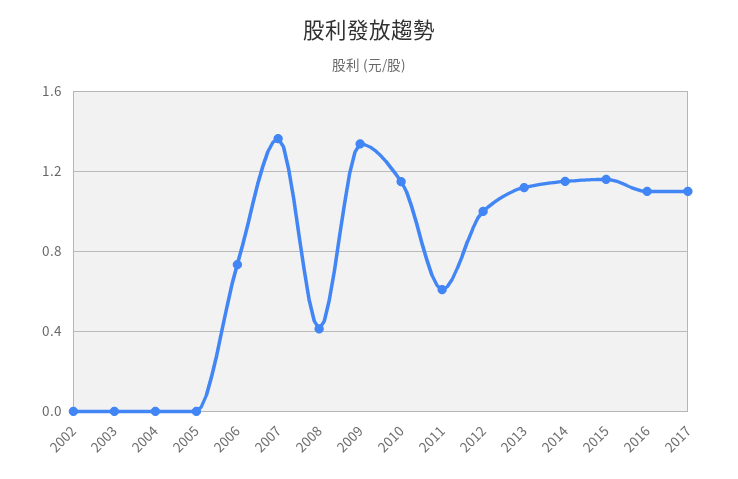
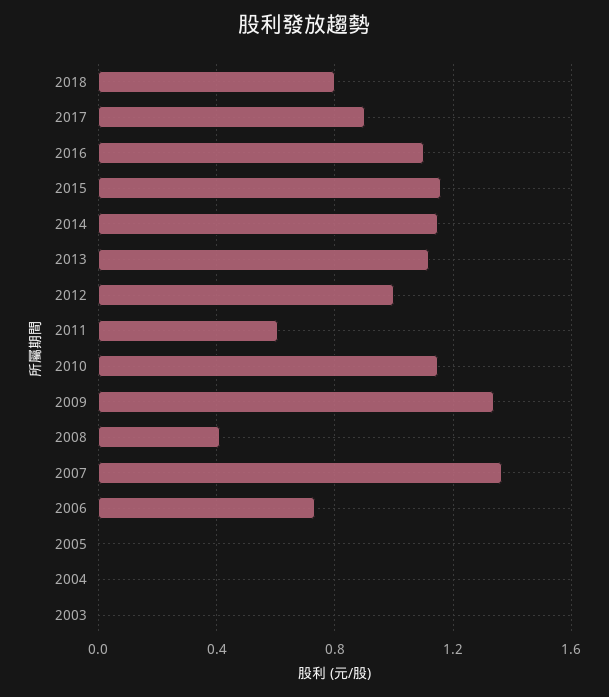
2002: 0 -> none
2017: 1.1 -> 0.9
2018: none -> 0.8

